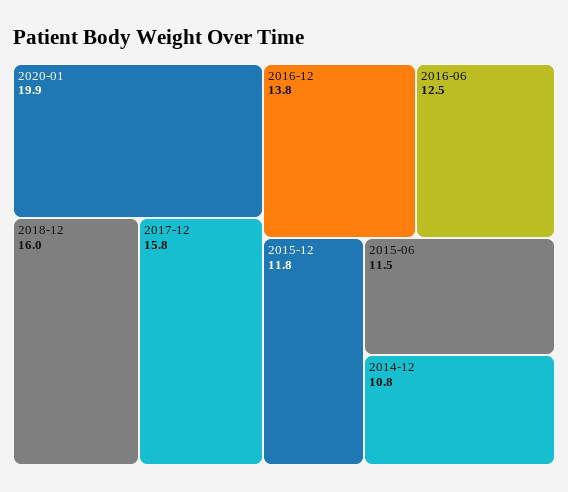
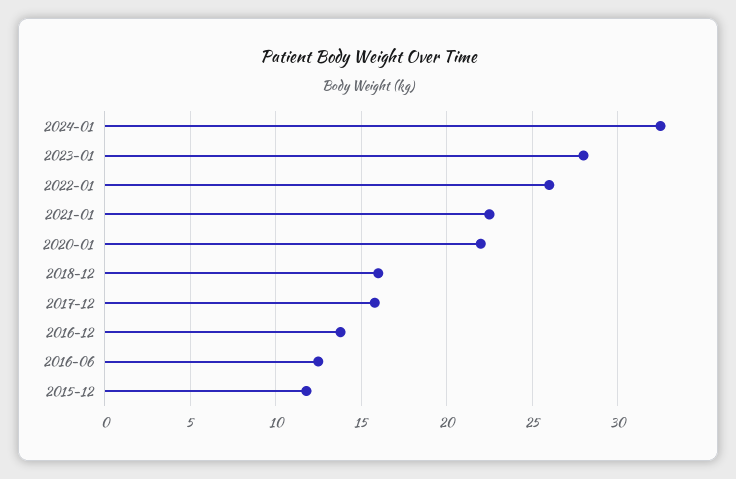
2020-01: 19.9 -> 22
2015-06: 11.5 -> none
2014-12: 10.8 -> none
2024-01: none -> 32.5
2023-01: none -> 28
2022-01: none -> 26
2021-01: none -> 22.5

